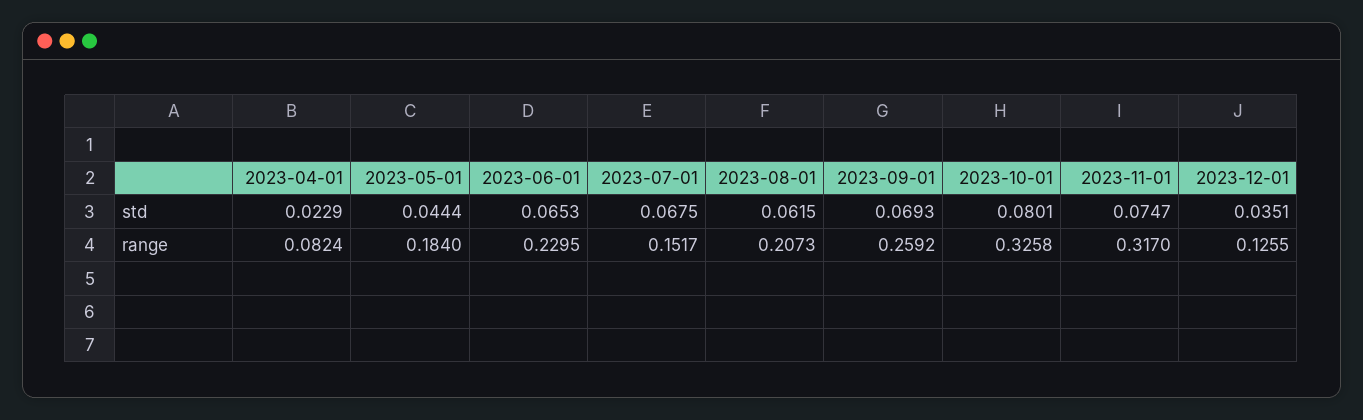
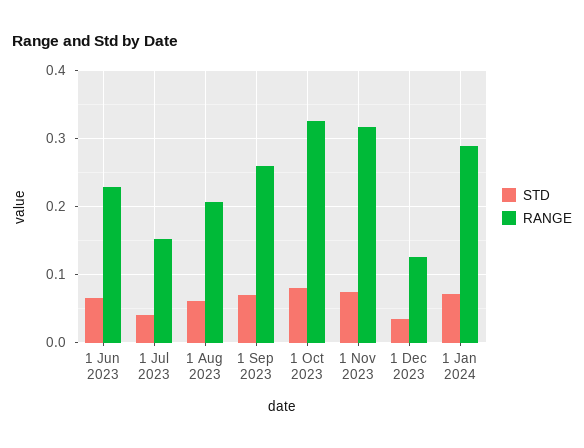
std, 2023-04-01: 0.0229 -> none
std, 2023-05-01: 0.0444 -> none
std, 2023-07-01: 0.0675 -> 0.04
range, 2023-04-01: 0.0824 -> none
range, 2023-05-01: 0.184 -> none
std, 1 Jan 2024: none -> 0.07
range, 1 Jan 2024: none -> 0.29

